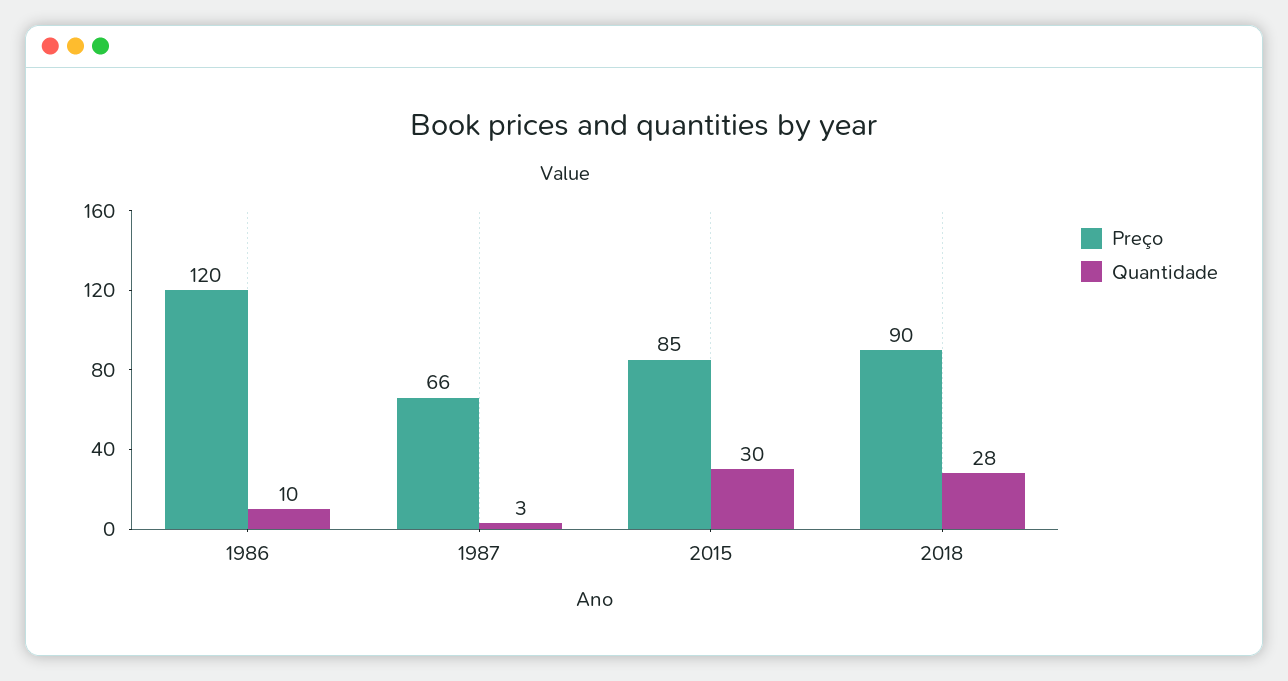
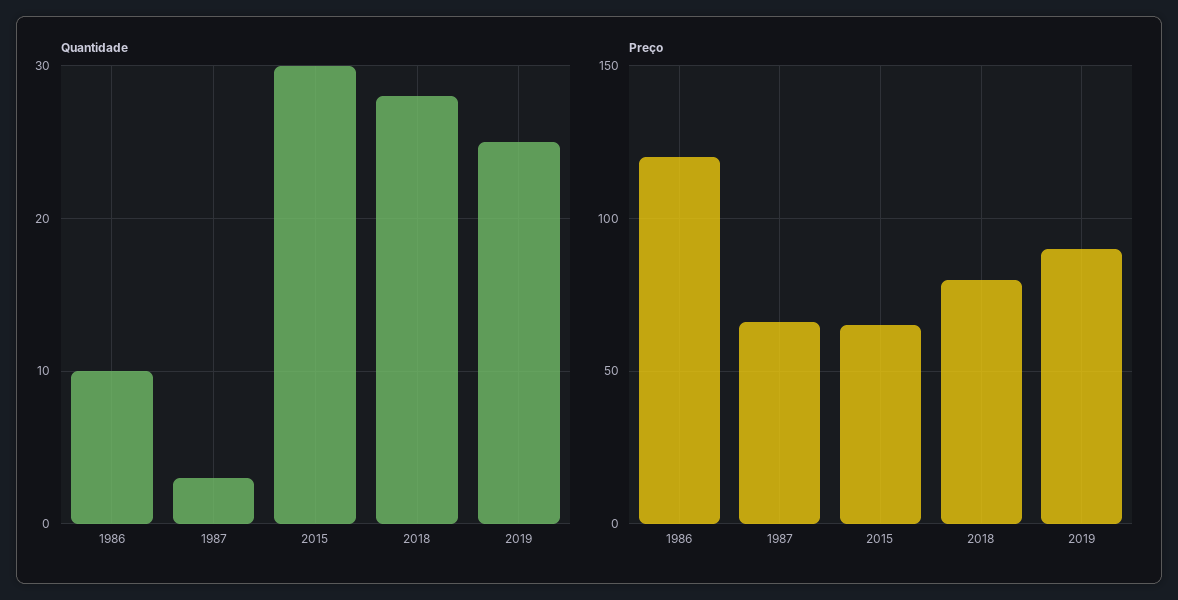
Preço, 2015: 85 -> 65
Preço, 2018: 90 -> 80
Quantidade, 2019: none -> 25
Preço, 2019: none -> 90

